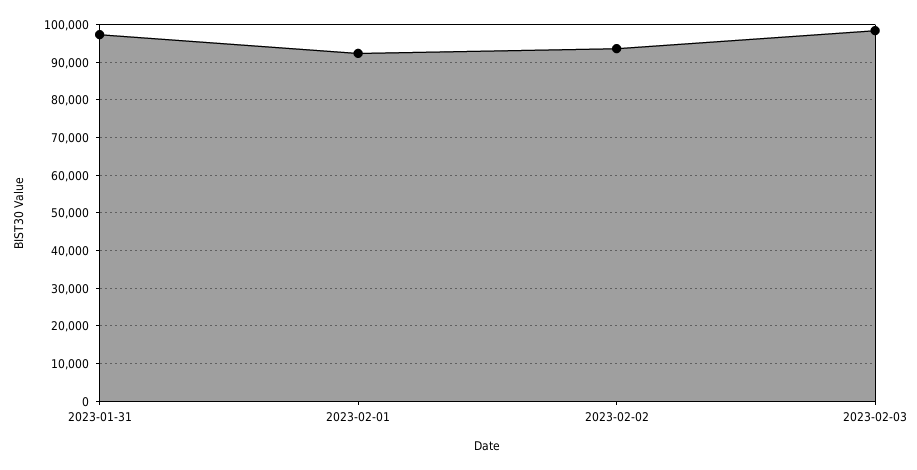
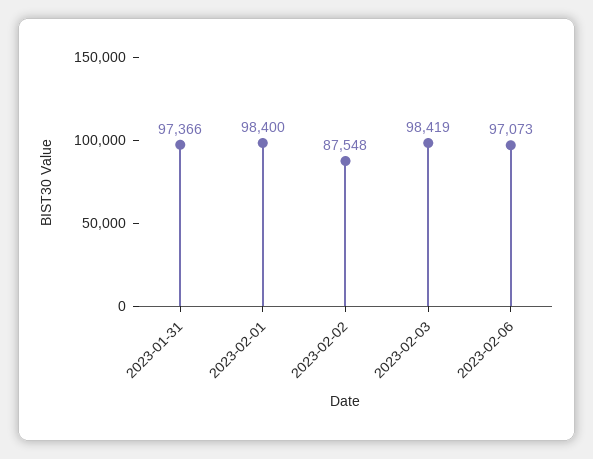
2023-02-01: 92000 -> 98400
2023-02-02: 94000 -> 87548
2023-02-06: none -> 97073

